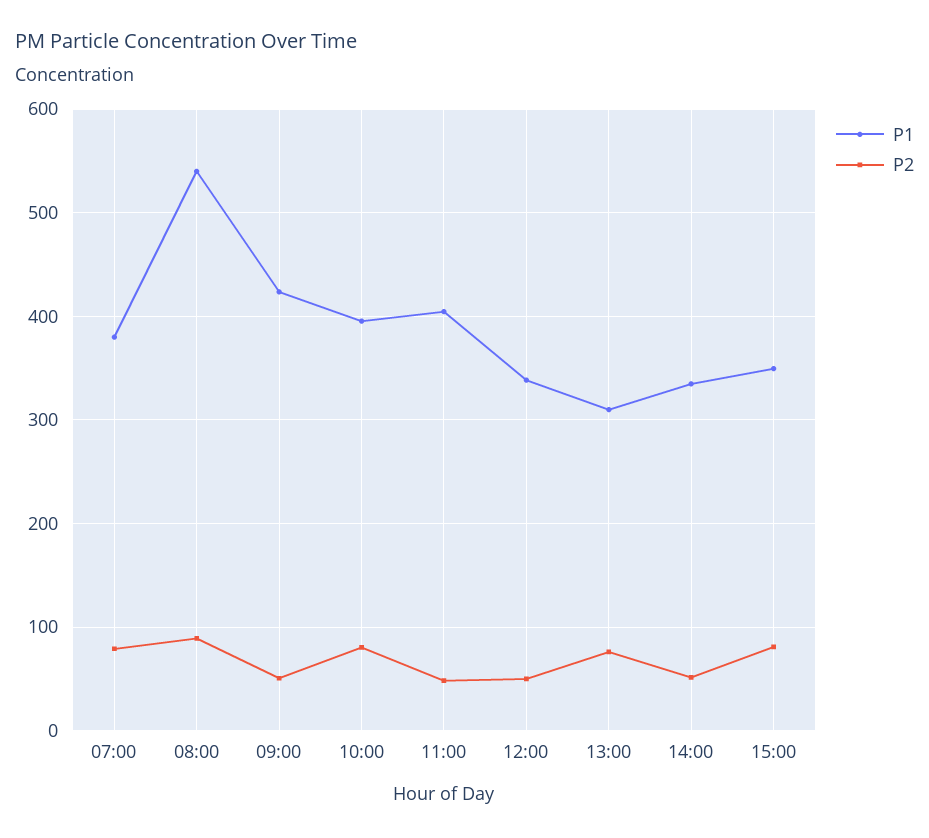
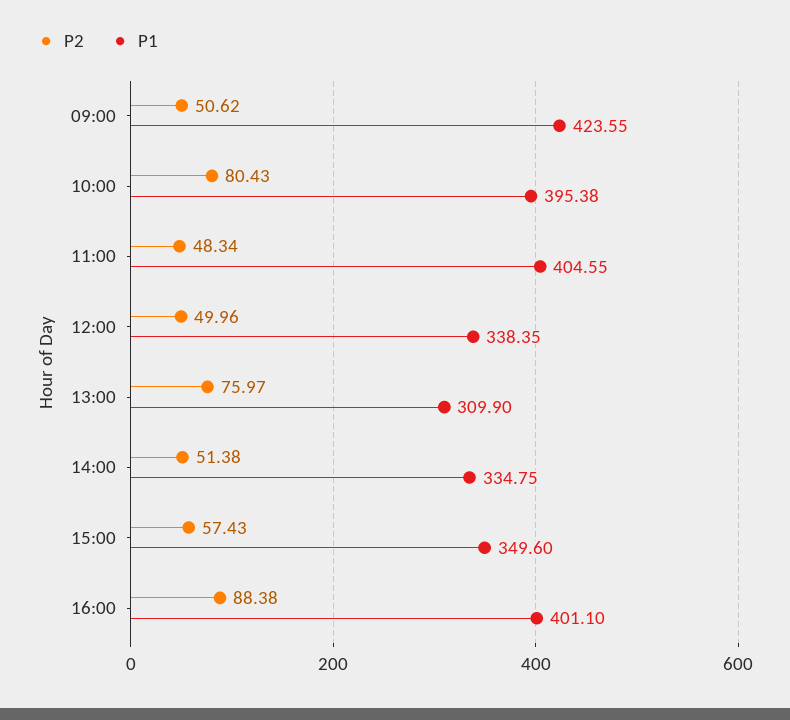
P1, 07:00: 380 -> none
P2, 07:00: 80 -> none
P1, 08:00: 540 -> none
P2, 08:00: 90 -> none
P2, 15:00: 80 -> 57.43
P2, 16:00: none -> 88.38
P1, 16:00: none -> 401.1

